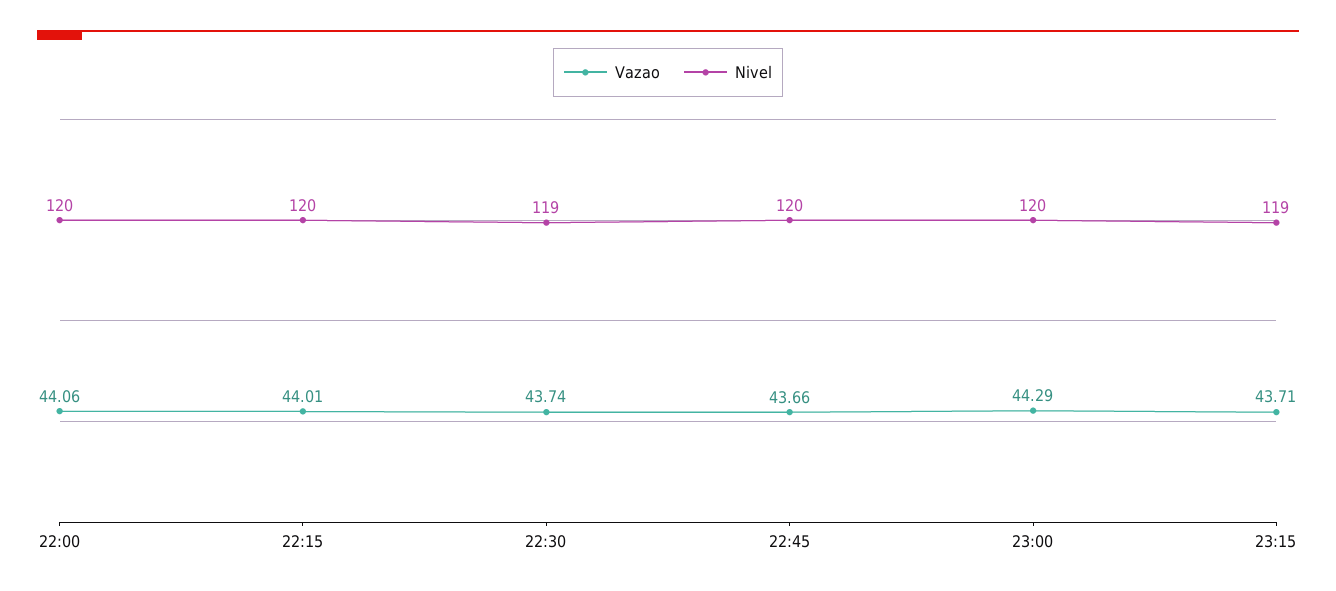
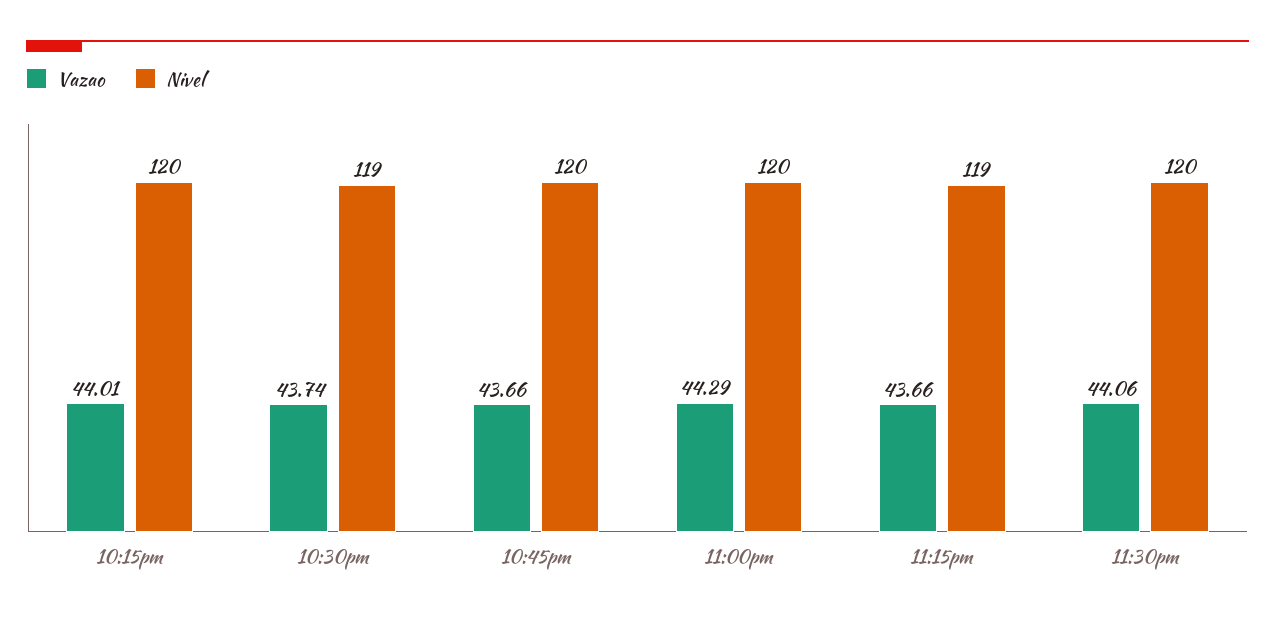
Vazao, 22:00: 44.06 -> none
Nivel, 22:00: 120 -> none
Vazao, 23:15: 43.71 -> 43.66
Vazao, 11:30pm: none -> 44.06
Nivel, 11:30pm: none -> 120

